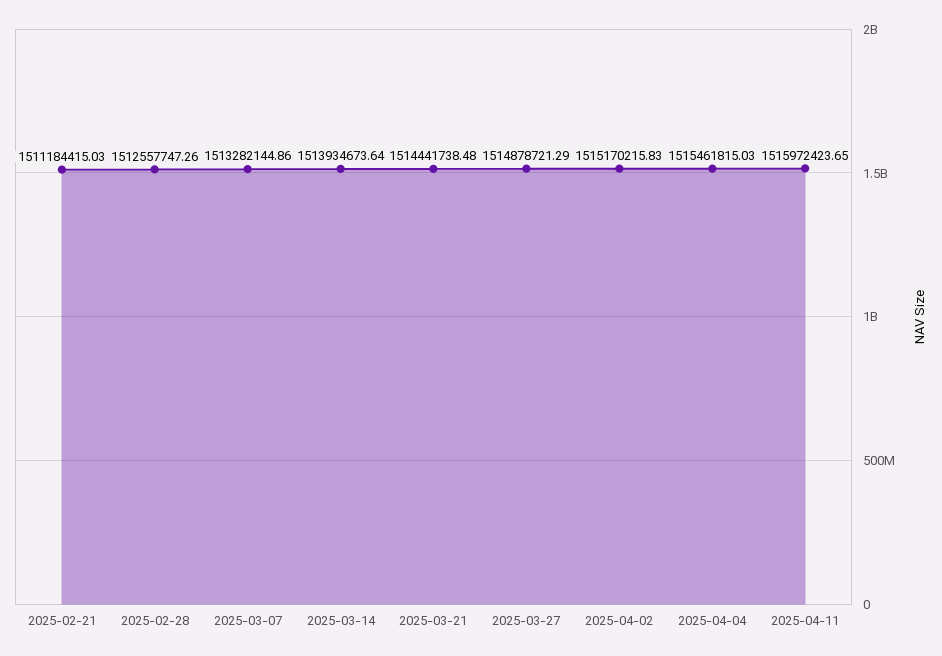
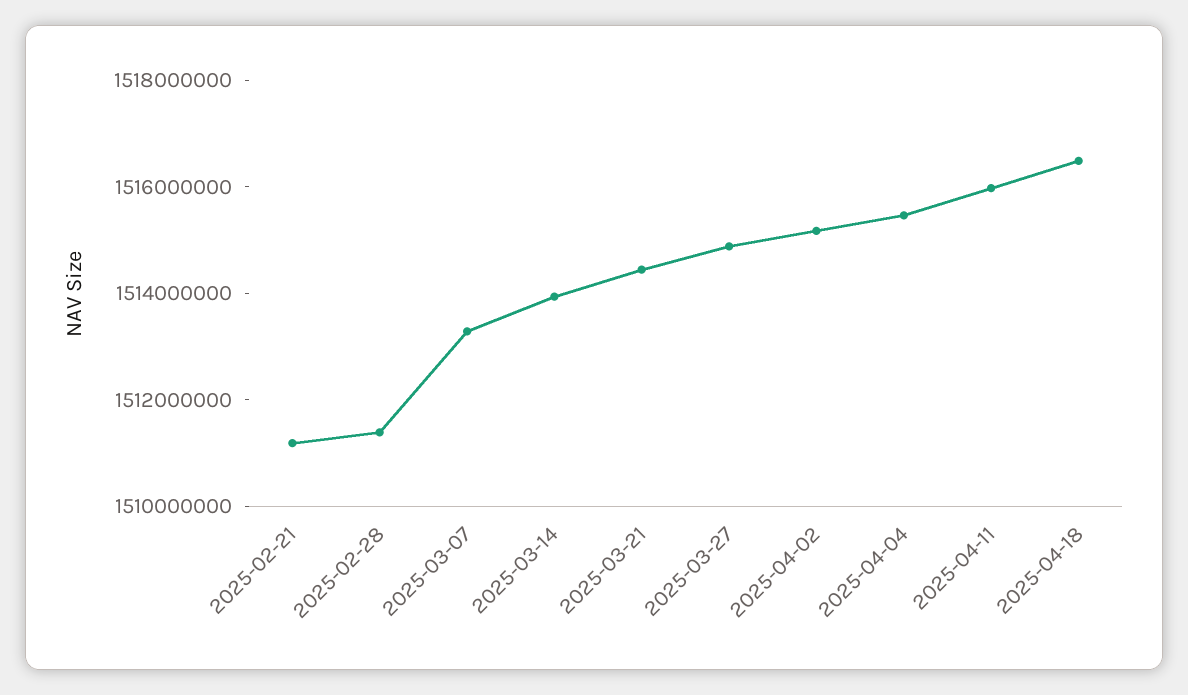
2025-02-28: 1512557747.26 -> 1511500000
2025-04-18: none -> 1516500000

